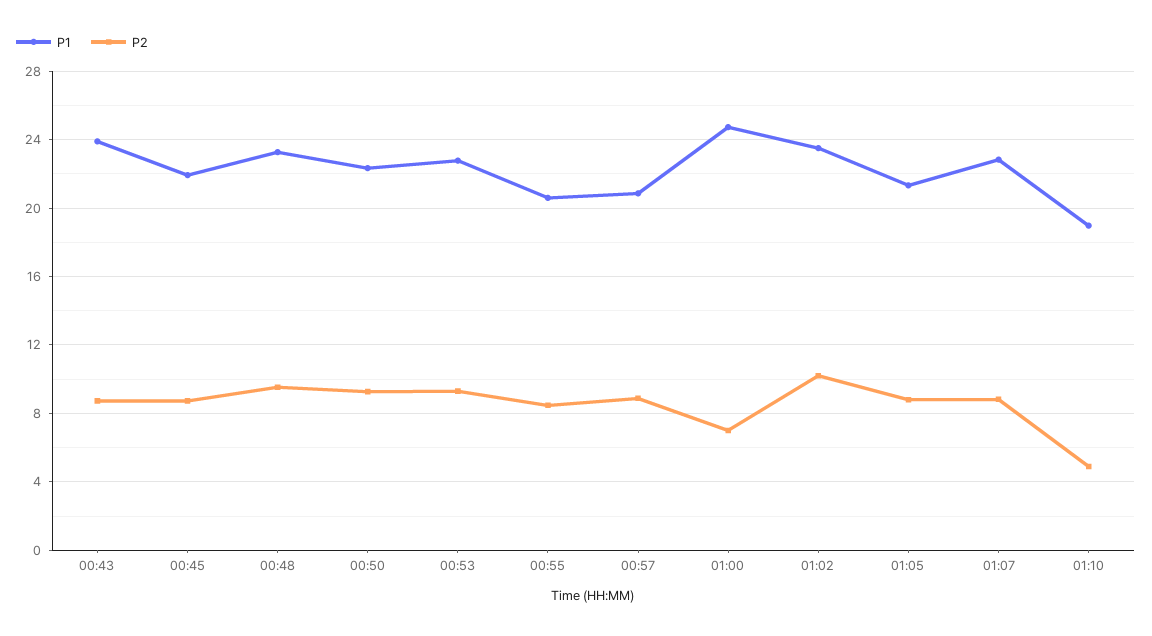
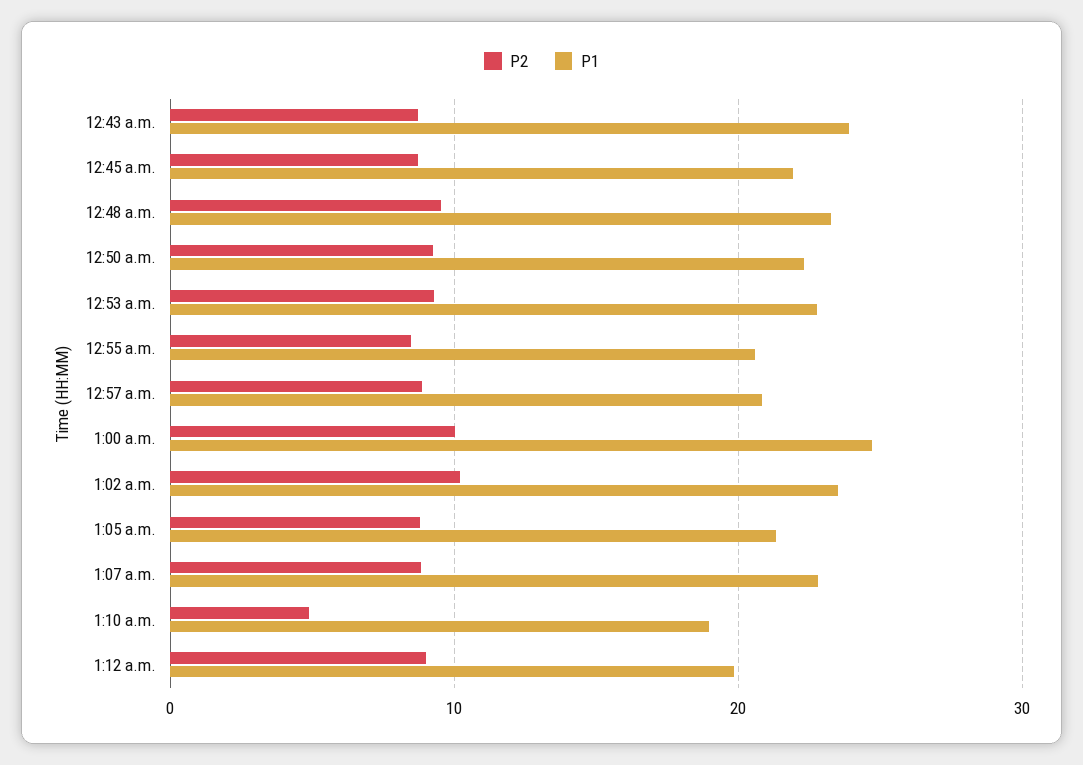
P2, 01:00: 7 -> 10
P2, 1:12 a.m.: none -> 9
P1, 1:12 a.m.: none -> 20

